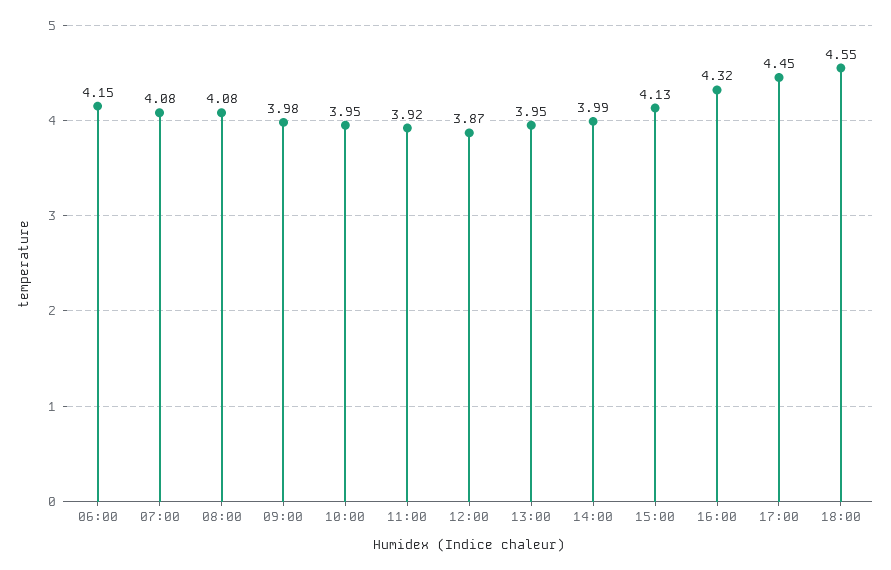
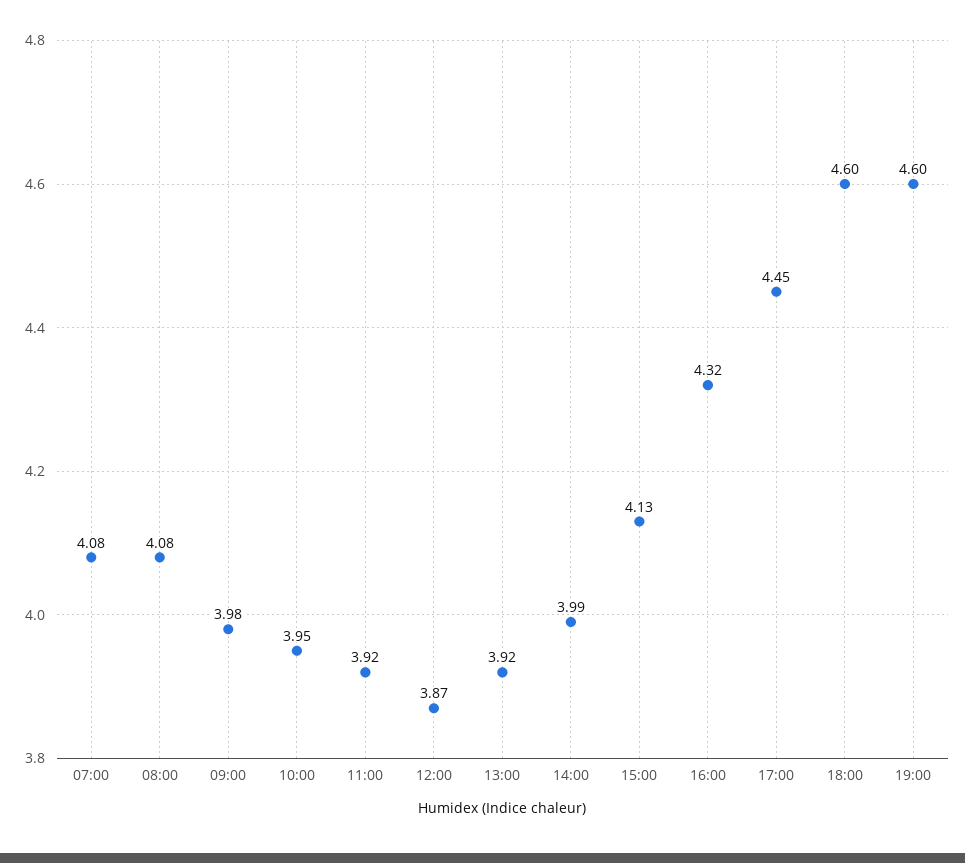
06:00: 4.15 -> none
13:00: 3.95 -> 3.92
18:00: 4.55 -> 4.6
19:00: none -> 4.6

